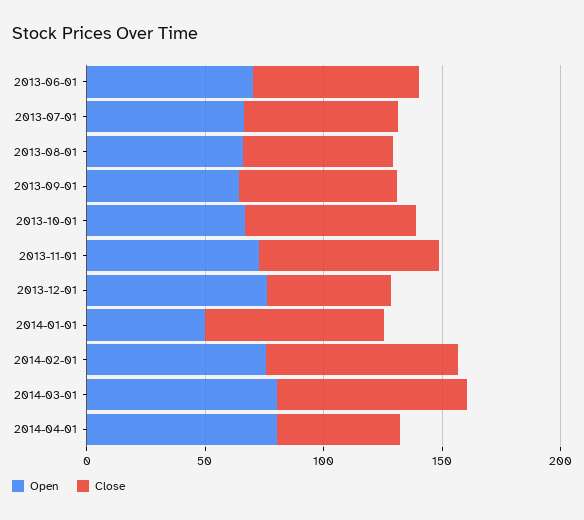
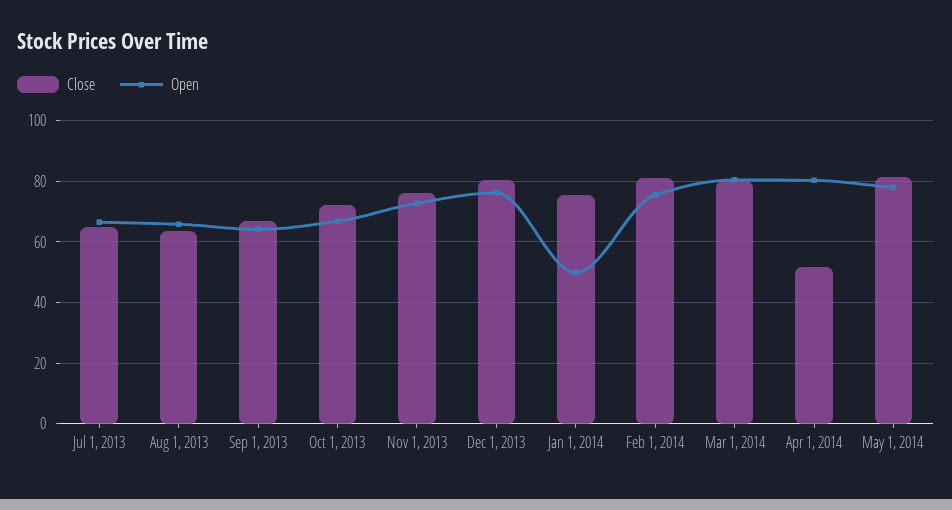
Open, 2013-06-01: 70 -> none
Close, 2013-06-01: 70 -> none
Close, 2013-12-01: 50 -> 80
Close, May 1, 2014: none -> 82
Open, May 1, 2014: none -> 78

